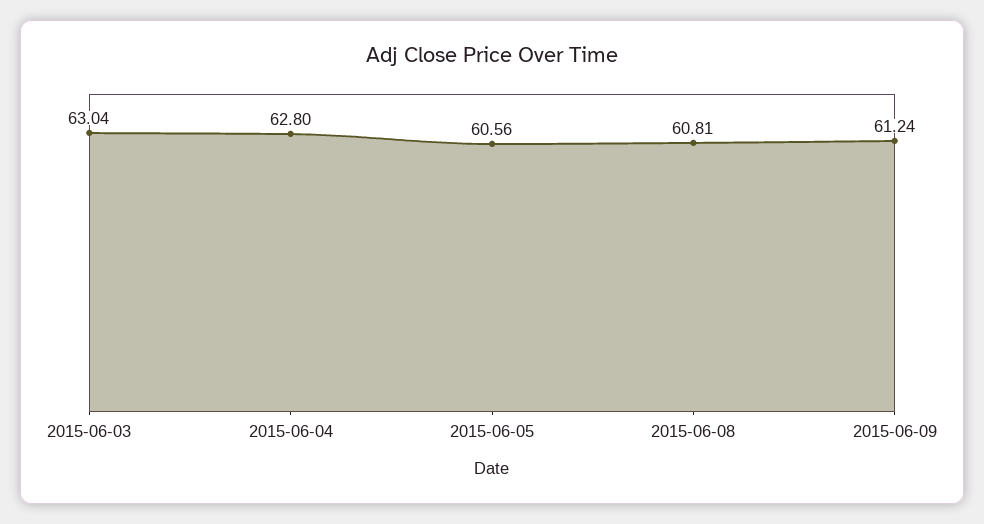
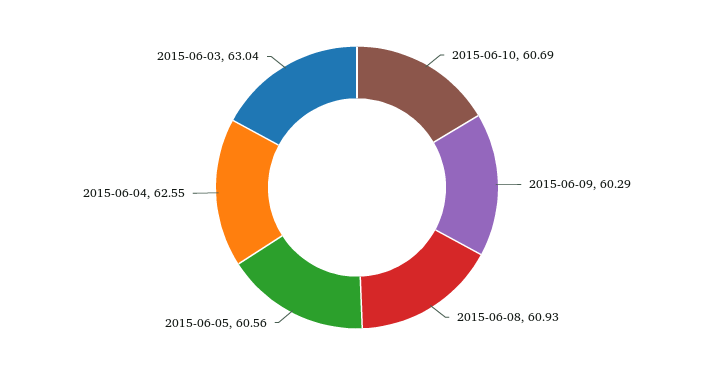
2015-06-04: 62.8 -> 62.55
2015-06-08: 60.81 -> 60.93
2015-06-09: 61.24 -> 60.29
2015-06-10: none -> 60.69

